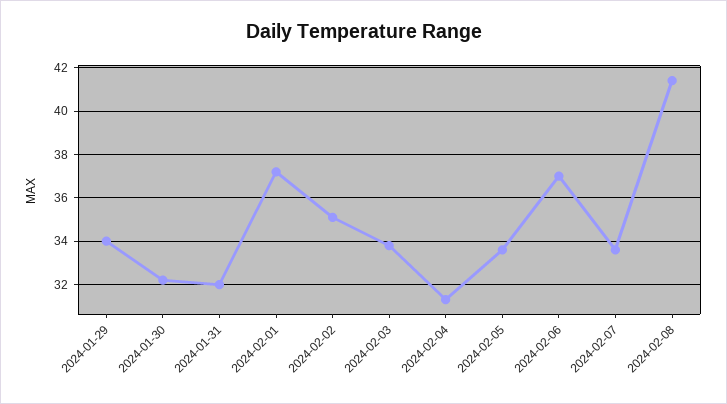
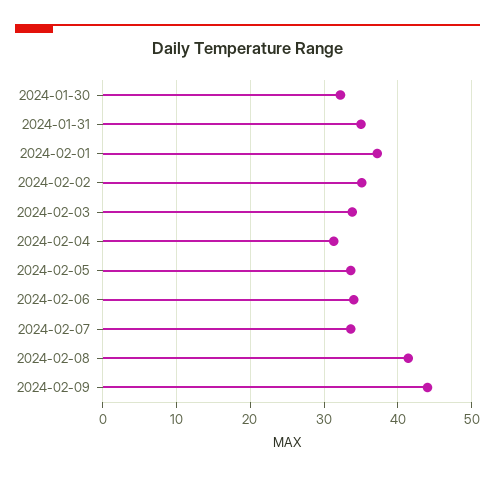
2024-01-29: 34 -> none
2024-01-31: 32 -> 35
2024-02-06: 37 -> 34
2024-02-09: none -> 44

